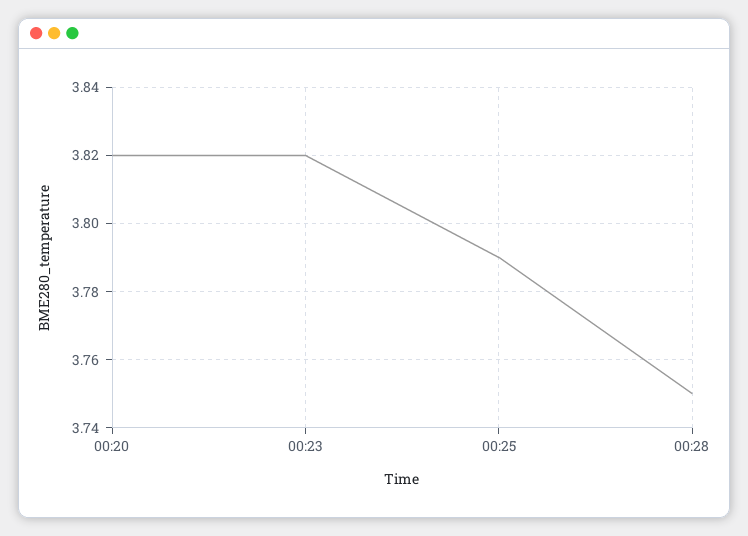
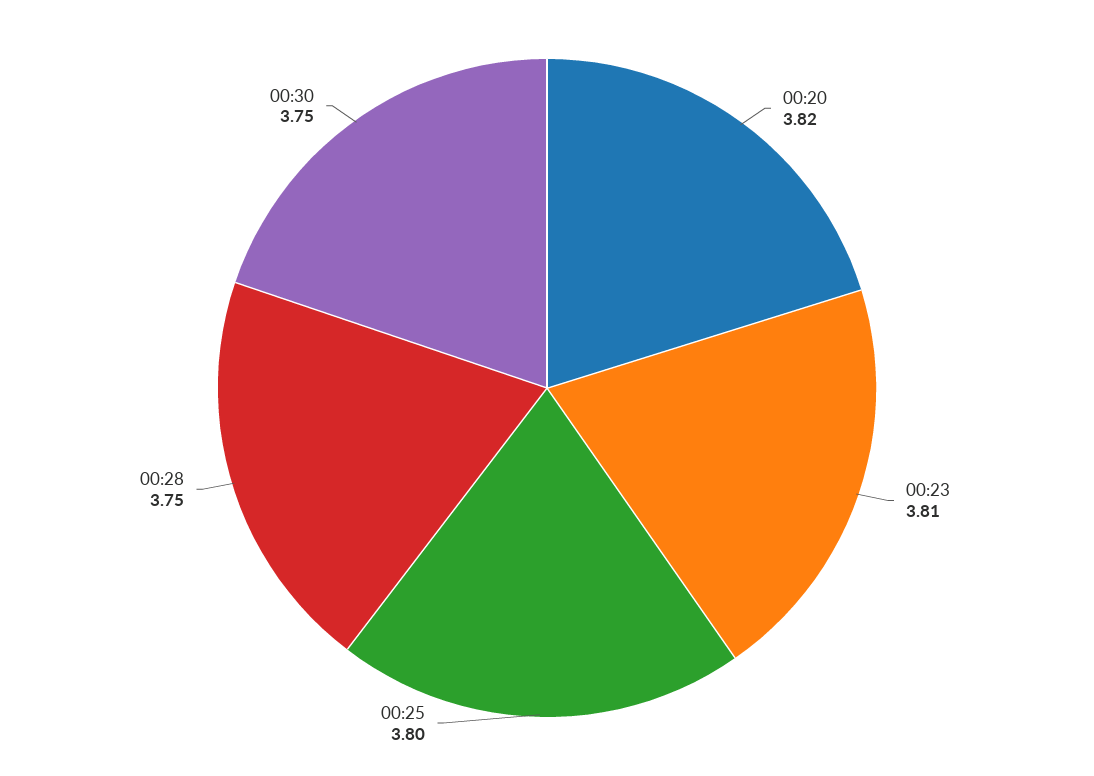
00:23: 3.82 -> 3.81
00:25: 3.79 -> 3.8
00:30: none -> 3.75

